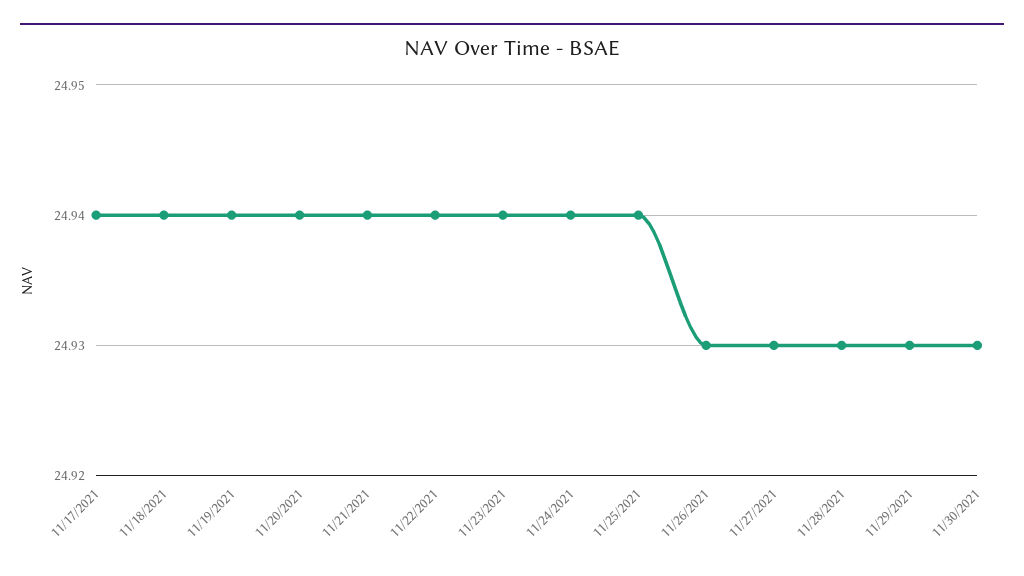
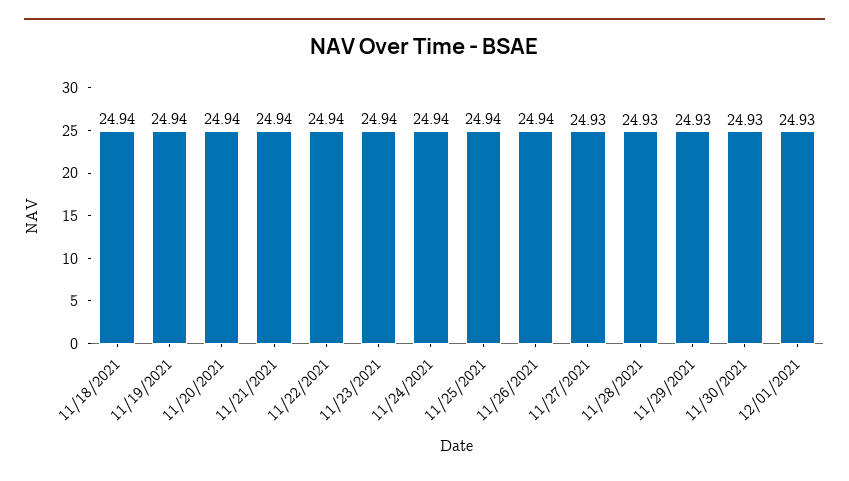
11/17/2021: 24.94 -> none
11/26/2021: 24.93 -> 24.94
12/01/2021: none -> 24.93

